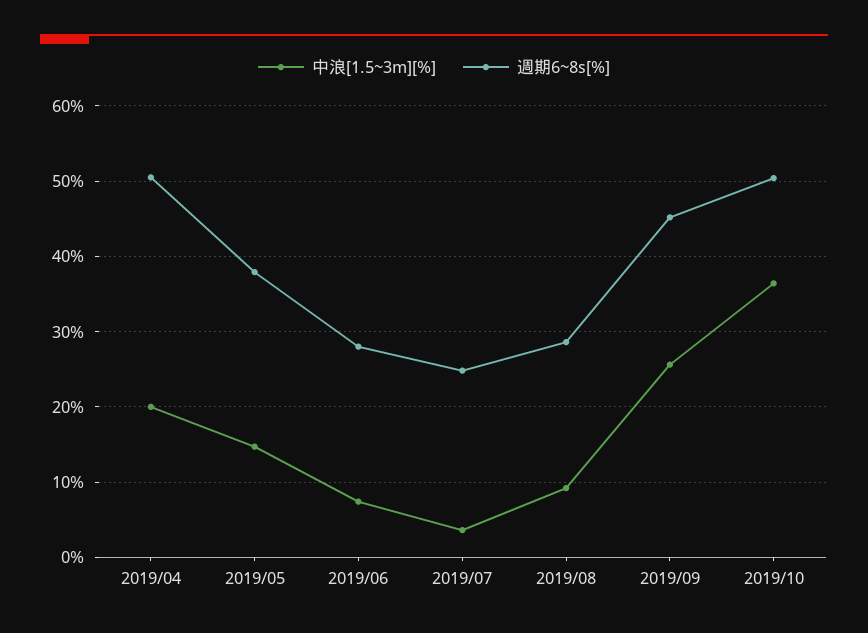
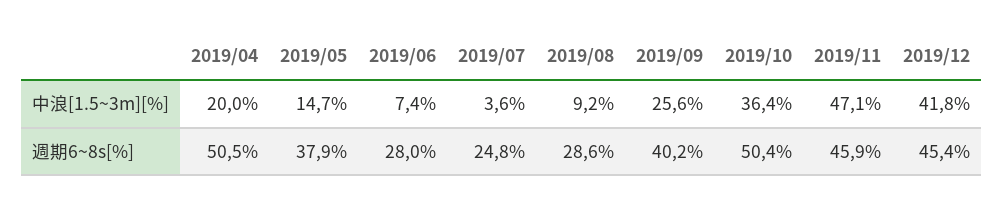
週期6~8s[%], 2019/09: 45 -> 40.2
中浪[1.5~3m][%], 2019/11: none -> 47.1
中浪[1.5~3m][%], 2019/12: none -> 41.8
週期6~8s[%], 2019/11: none -> 45.9
週期6~8s[%], 2019/12: none -> 45.4

